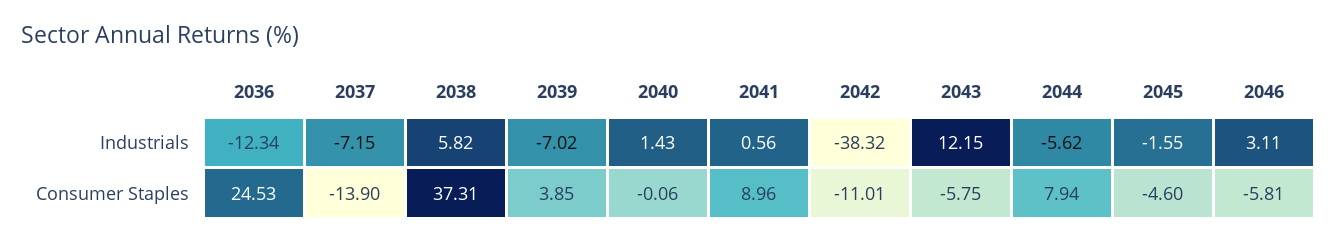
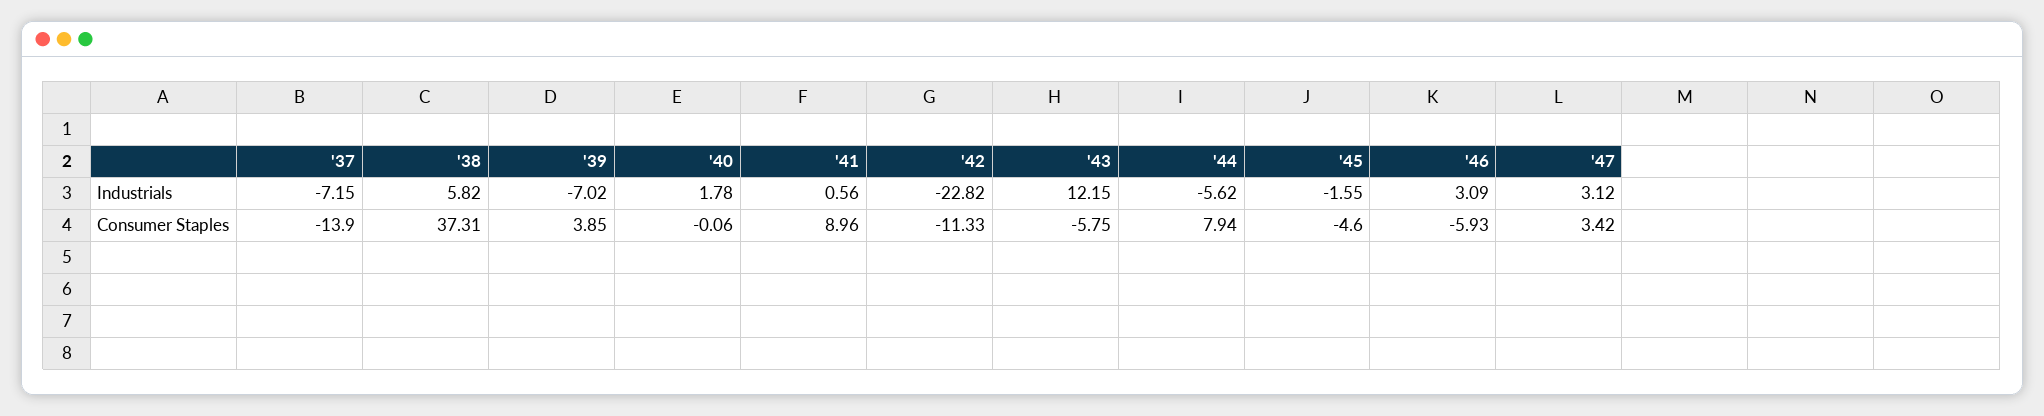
2036, Industrials: -12.34 -> none
2040, Industrials: 1.43 -> 1.78
2042, Industrials: -38.32 -> -22.82
2046, Industrials: 3.11 -> 3.09
2036, Consumer Staples: 24.53 -> none
2042, Consumer Staples: -11.01 -> -11.33
2046, Consumer Staples: -5.81 -> -5.93
'47, Industrials: none -> 3.12
'47, Consumer Staples: none -> 3.42

